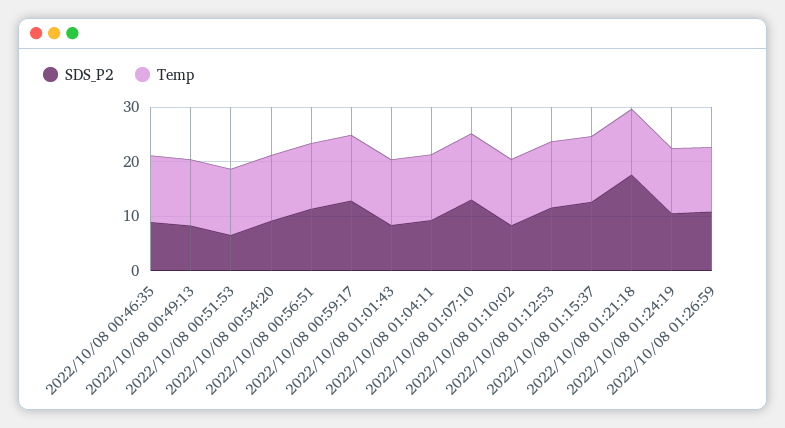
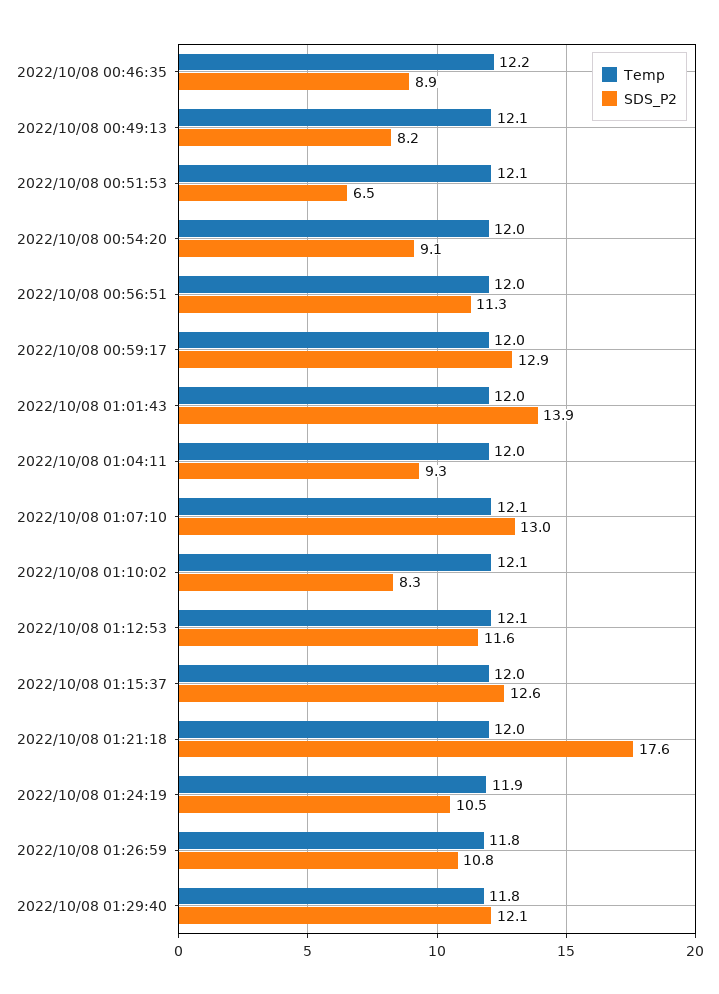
SDS_P2, 2022/10/08 01:01:43: 8 -> 13.9
Temp, 2022/10/08 01:29:40: none -> 11.8
SDS_P2, 2022/10/08 01:29:40: none -> 12.1

